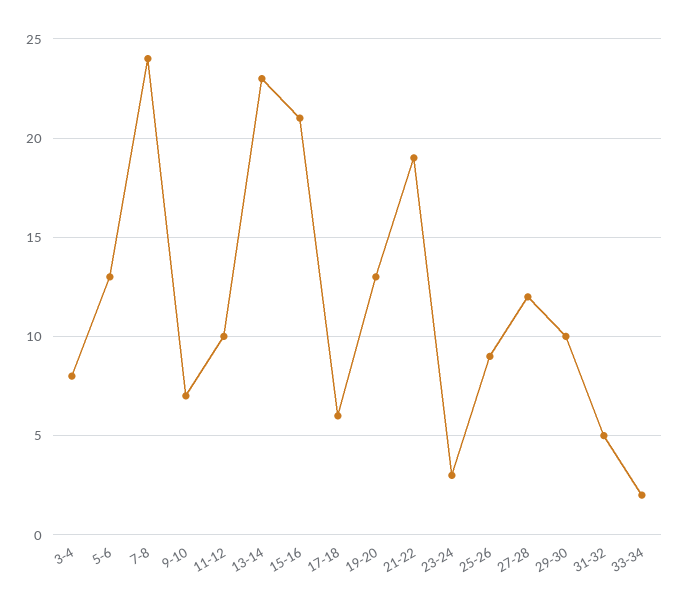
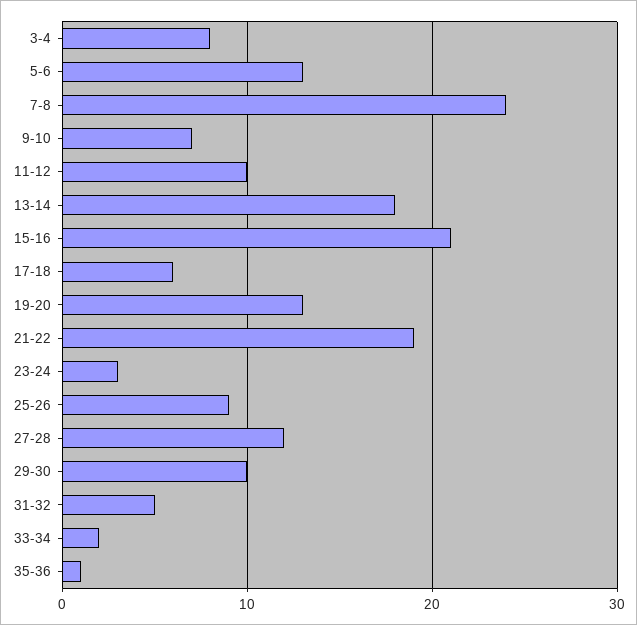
13-14: 23 -> 18
35-36: none -> 1

